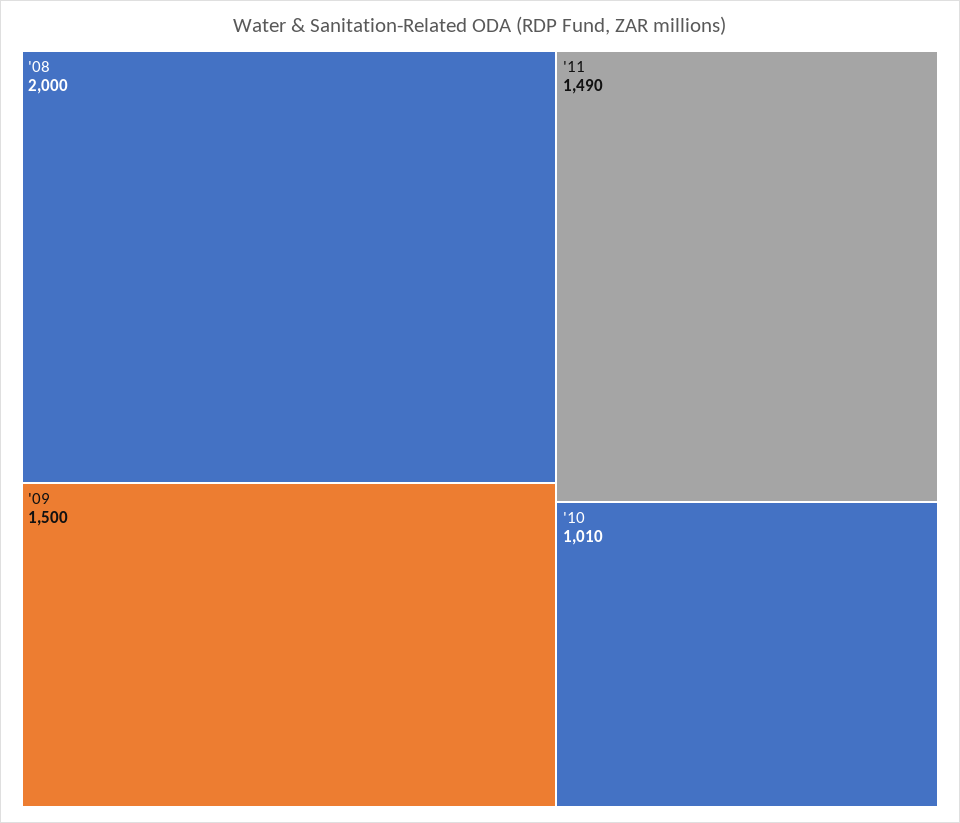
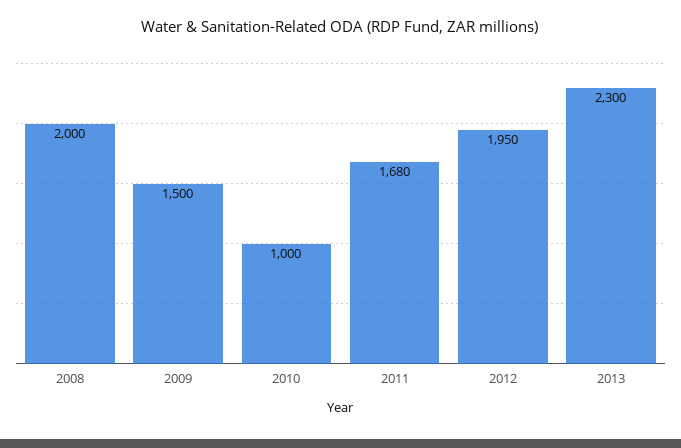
'11: 1490 -> 1680
'10: 1010 -> 1000
2012: none -> 1950
2013: none -> 2300

